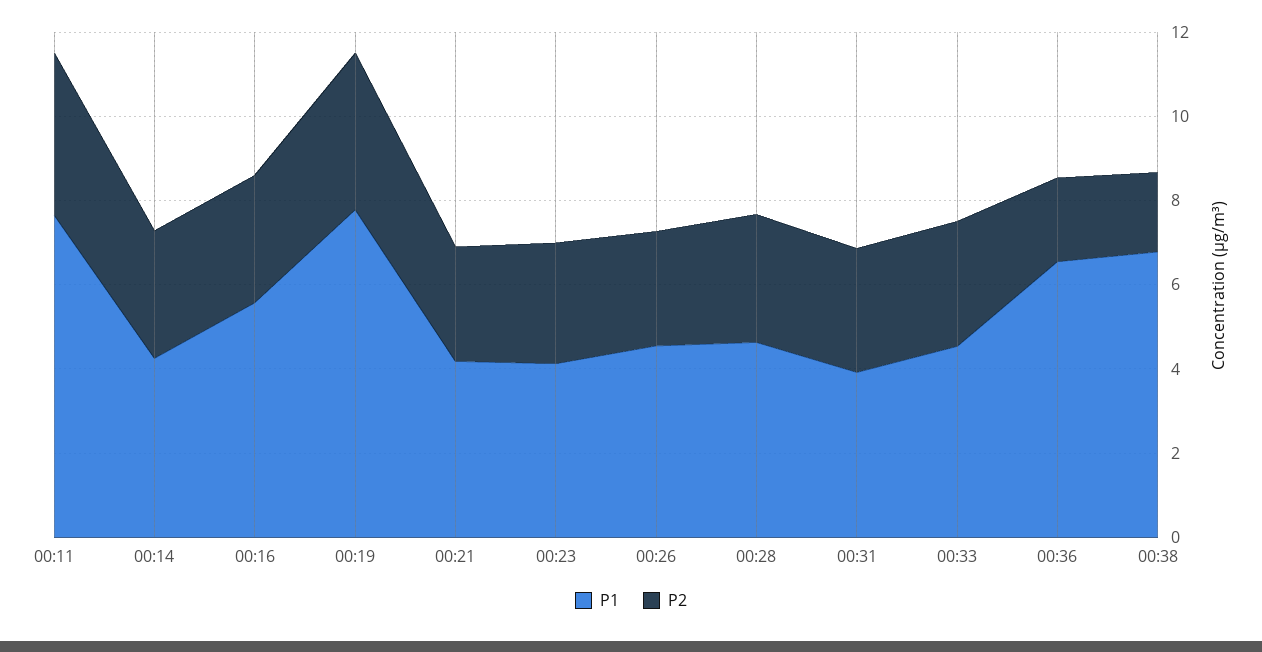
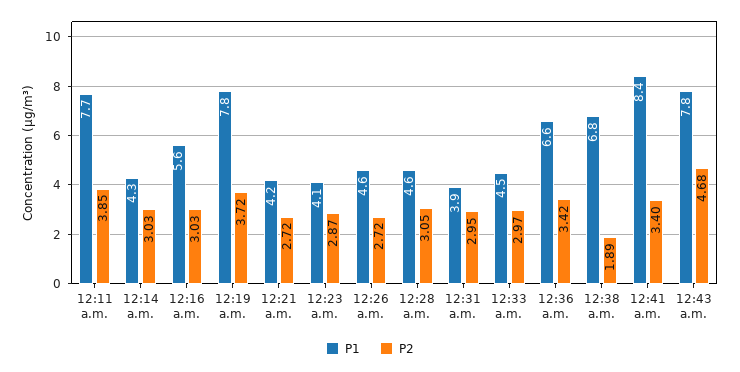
P2, 00:36: 2 -> 3.42
P1, 12:41 a.m.: none -> 8.4
P2, 12:41 a.m.: none -> 3.4
P1, 12:43 a.m.: none -> 7.8
P2, 12:43 a.m.: none -> 4.68

